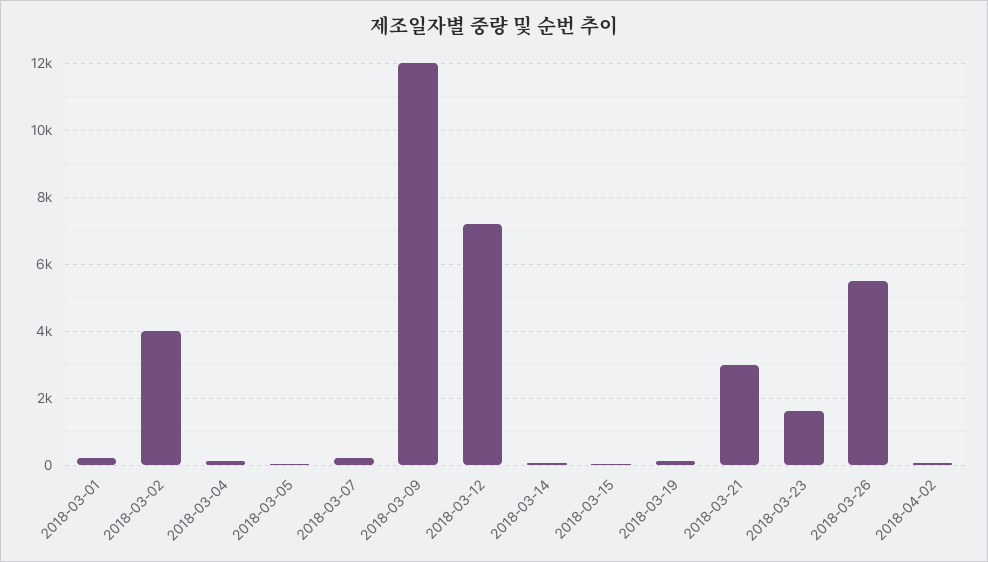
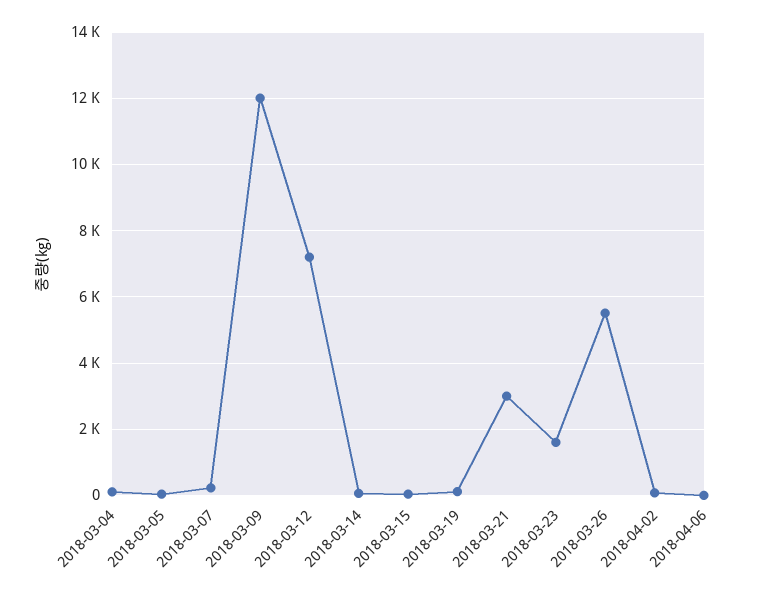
2018-03-01: 200 -> none
2018-03-02: 4000 -> none
2018-04-06: none -> 0

